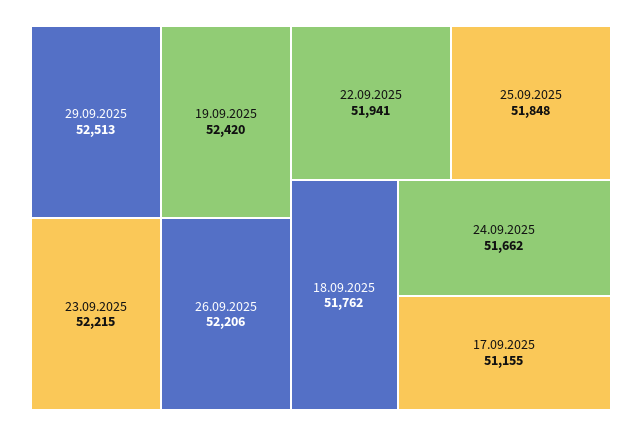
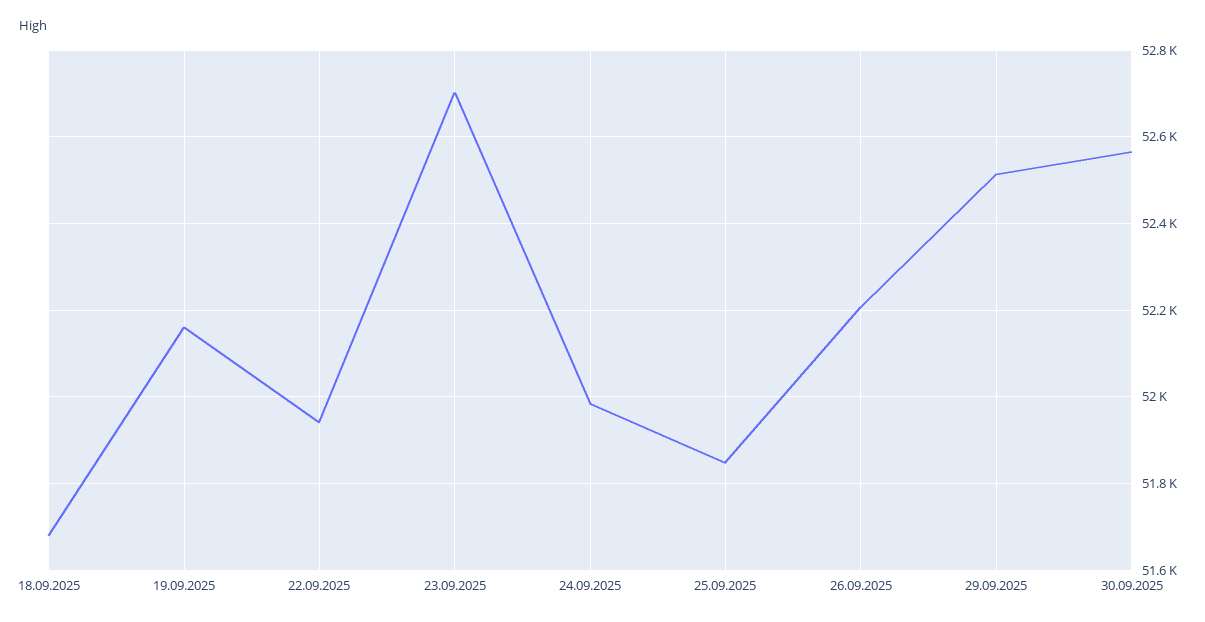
19.09.2025: 52420 -> 52160
23.09.2025: 52215 -> 52700
18.09.2025: 51762 -> 51680
24.09.2025: 51662 -> 51980
17.09.2025: 51155 -> none
30.09.2025: none -> 52560

